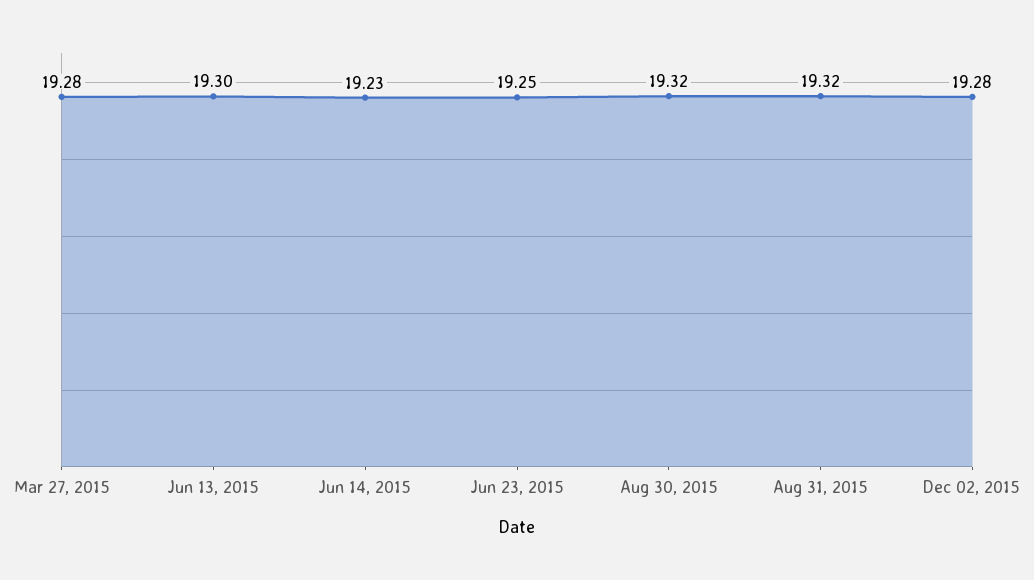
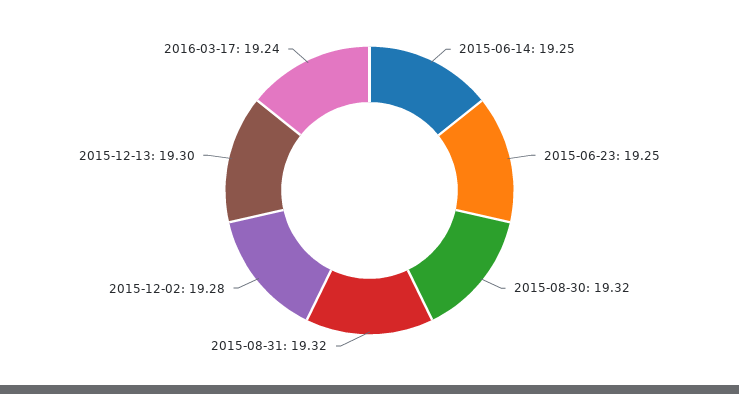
Mar 27, 2015: 19.28 -> none
Jun 13, 2015: 19.3 -> none
Jun 14, 2015: 19.23 -> 19.25
2015-12-13: none -> 19.3
2016-03-17: none -> 19.24

